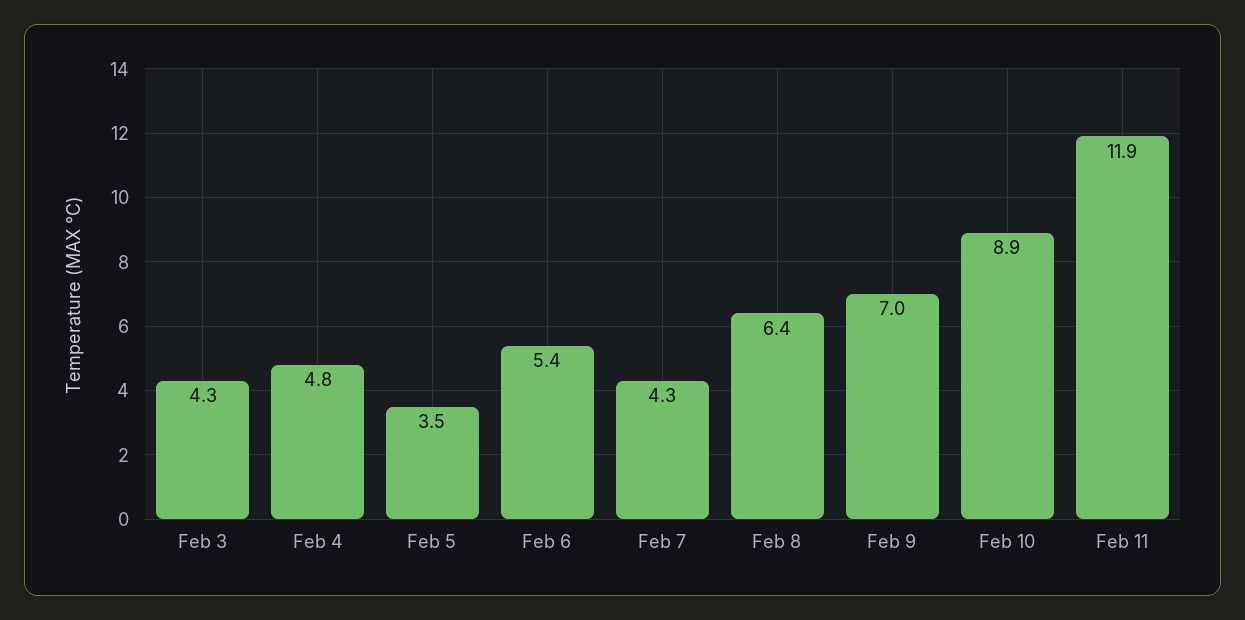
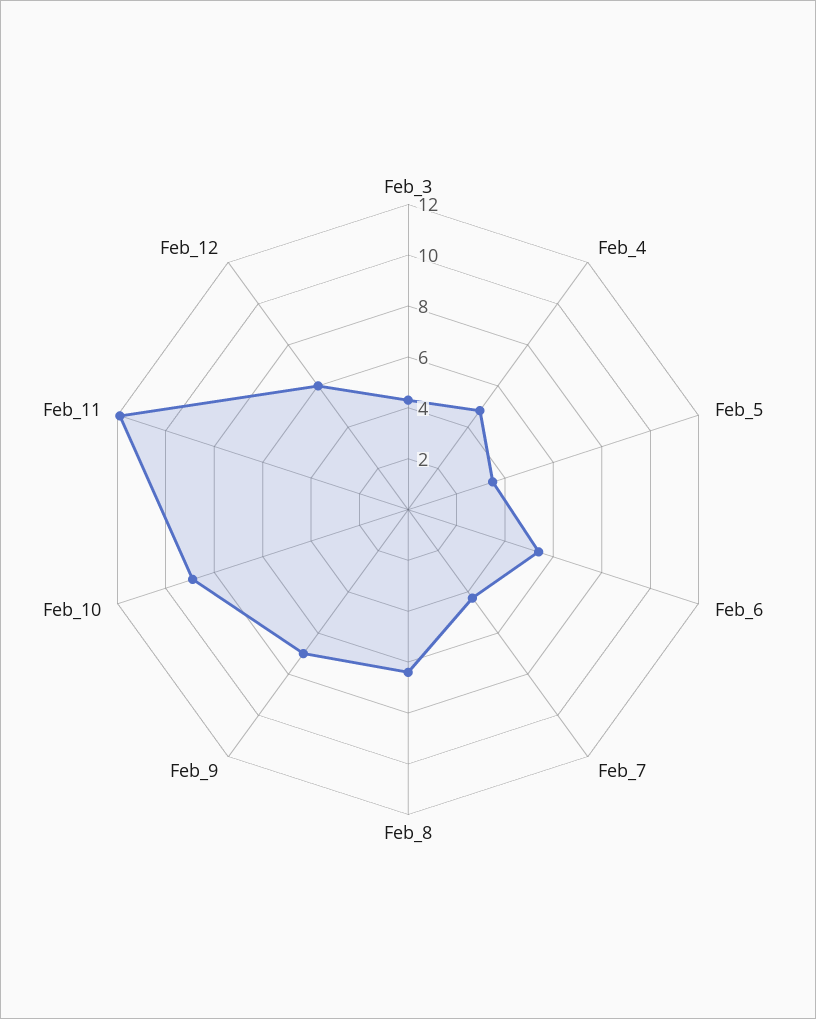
Feb_12: none -> 6

